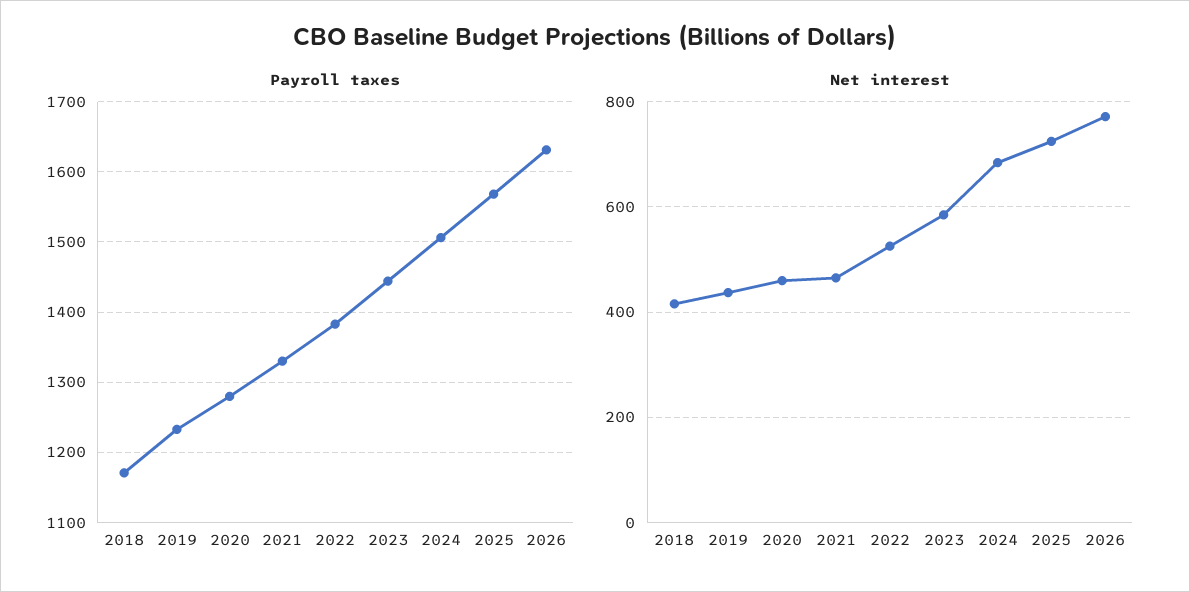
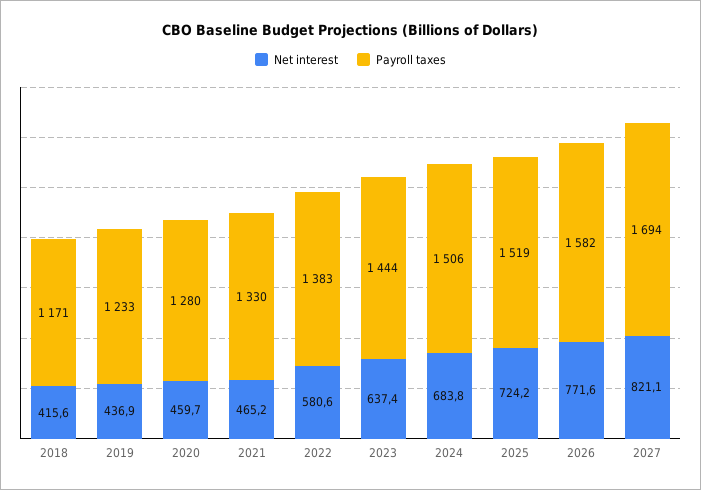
Payroll taxes, 2025: 1570 -> 1519
Payroll taxes, 2026: 1630 -> 1582
Net interest, 2022: 520 -> 580.6
Net interest, 2023: 580 -> 637.4
Net interest, 2027: none -> 821.1
Payroll taxes, 2027: none -> 1694

